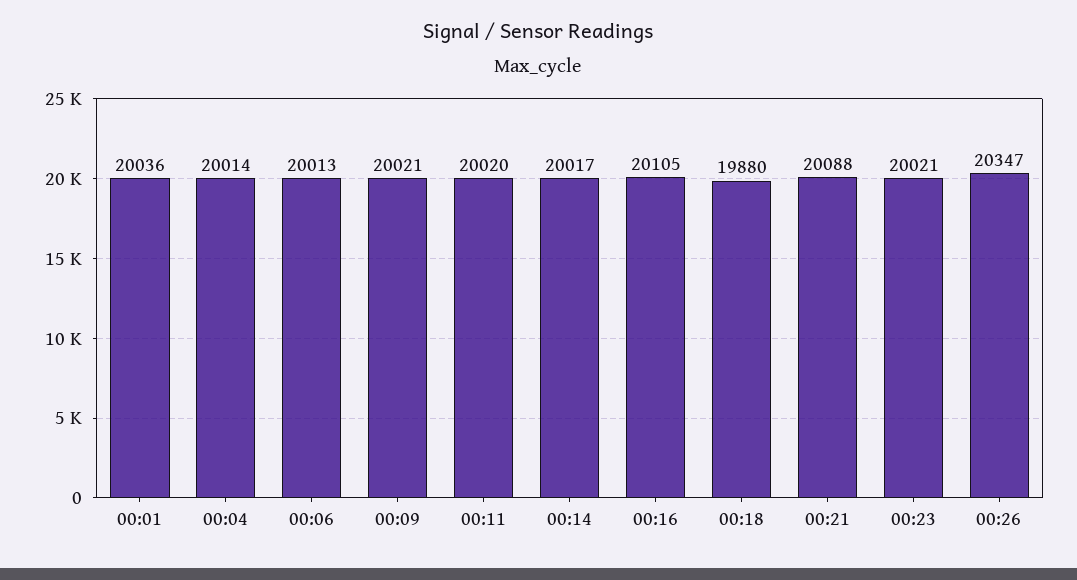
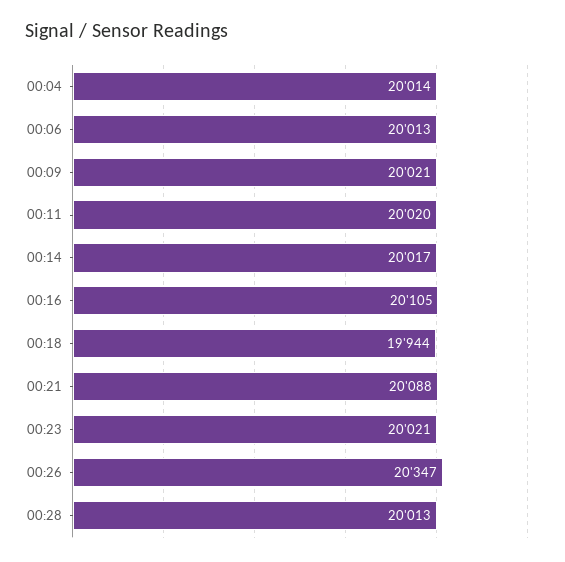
00:01: 20036 -> none
00:18: 19880 -> 19944
00:28: none -> 20013

